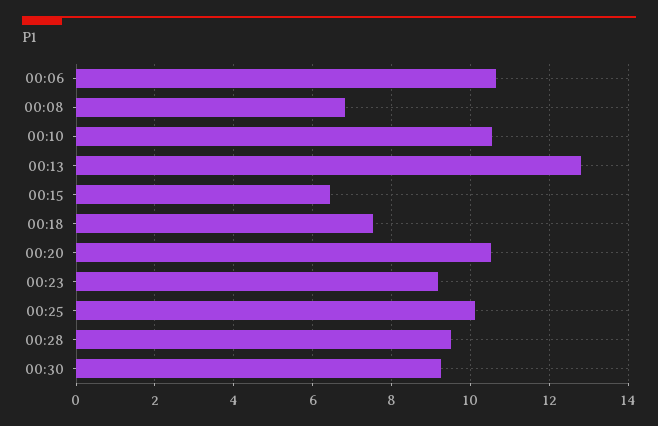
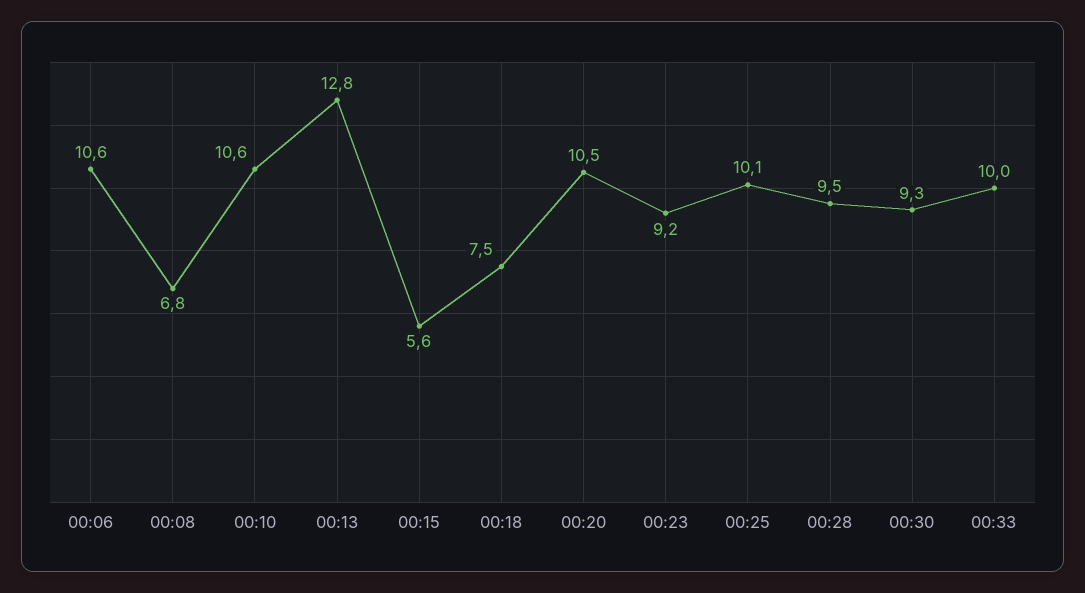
00:15: 6.4 -> 5.6
00:33: none -> 10

